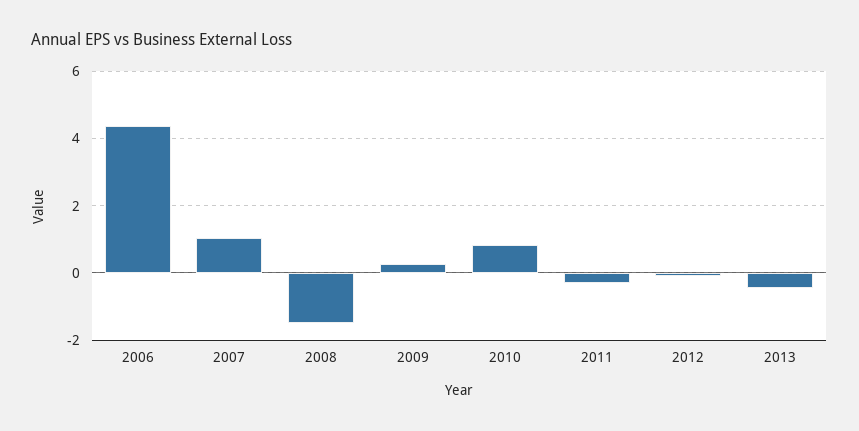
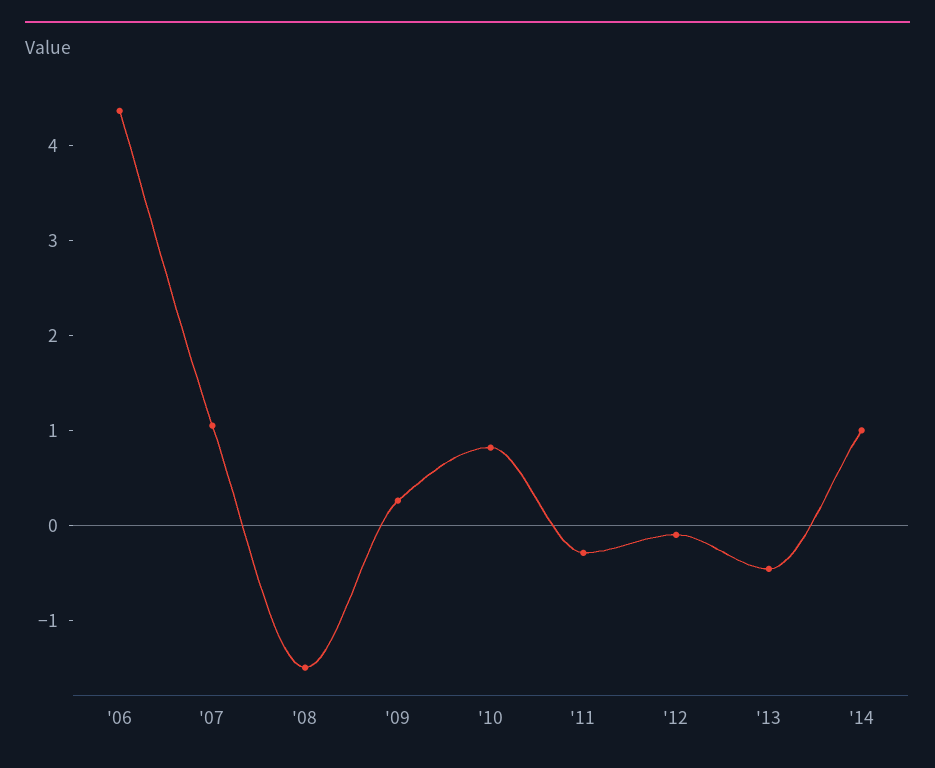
'14: none -> 1

